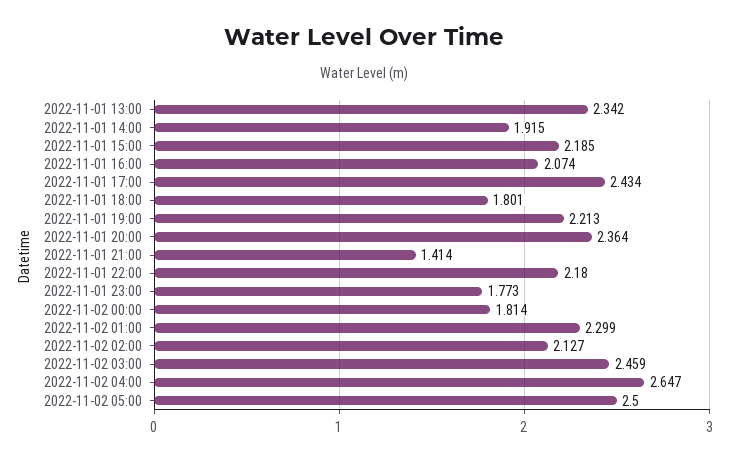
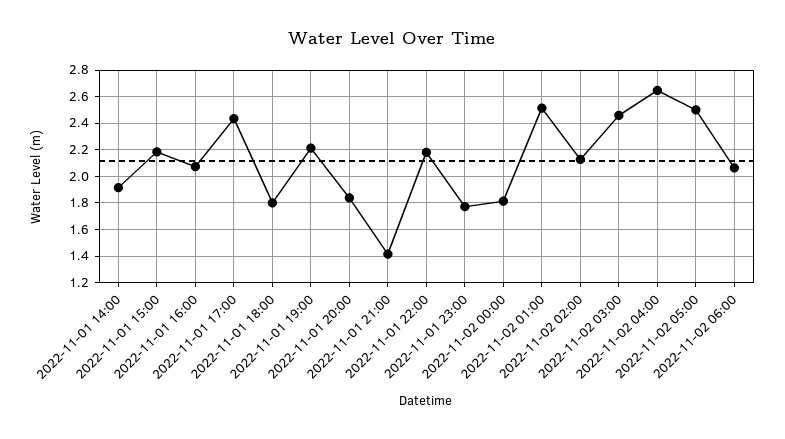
2022-11-01 13:00: 2.342 -> none
2022-11-01 20:00: 2.364 -> 1.85
2022-11-02 01:00: 2.299 -> 2.5
2022-11-02 06:00: none -> 2.05

